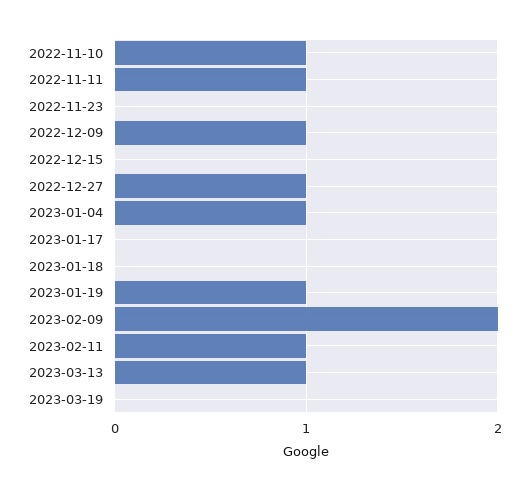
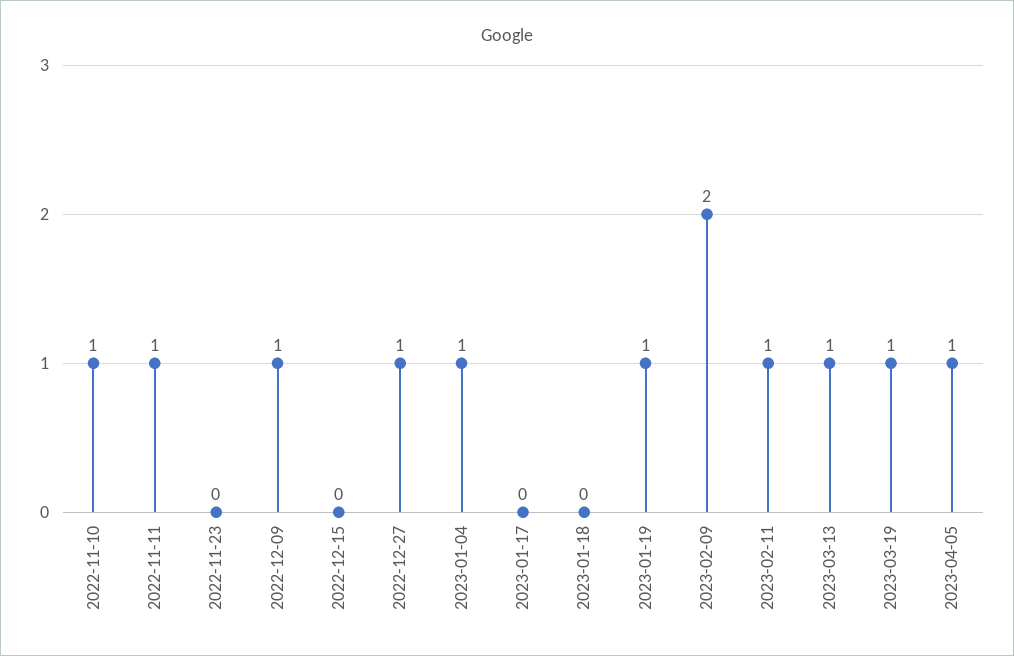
2023-03-19: 0 -> 1
2023-04-05: none -> 1

